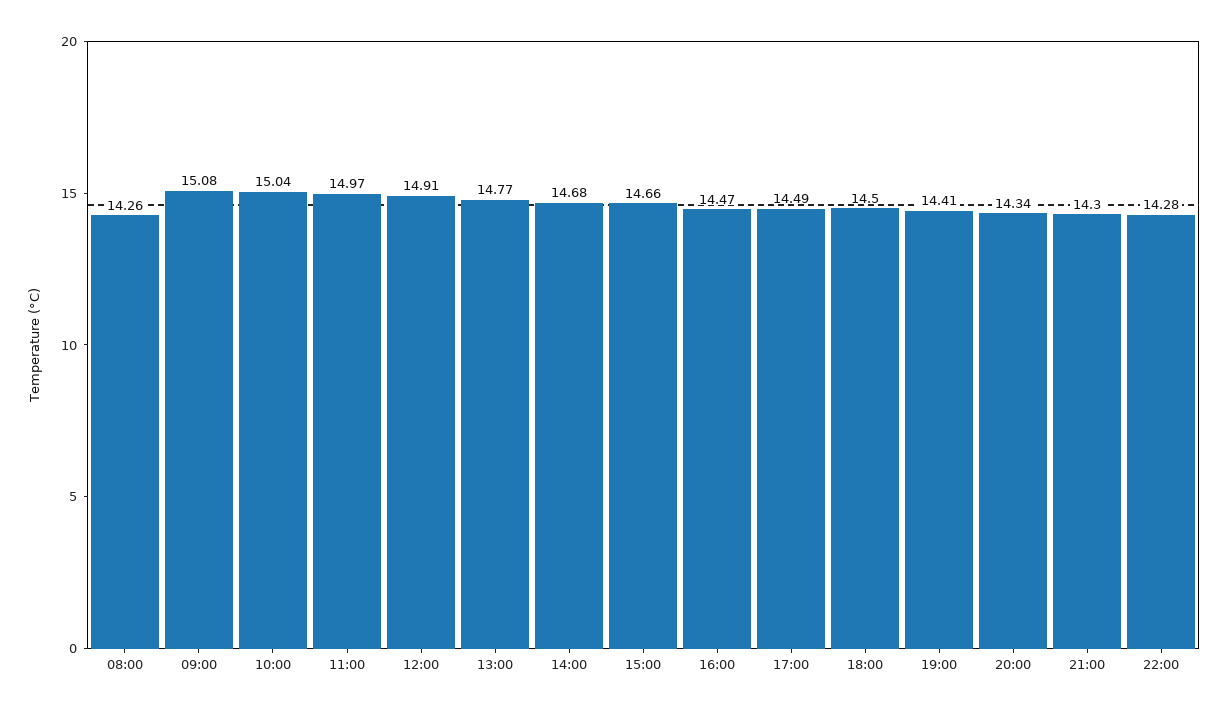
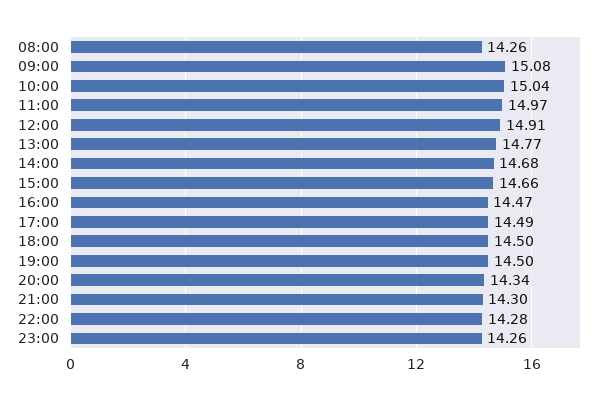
19:00: 14.41 -> 14.5
23:00: none -> 14.26

